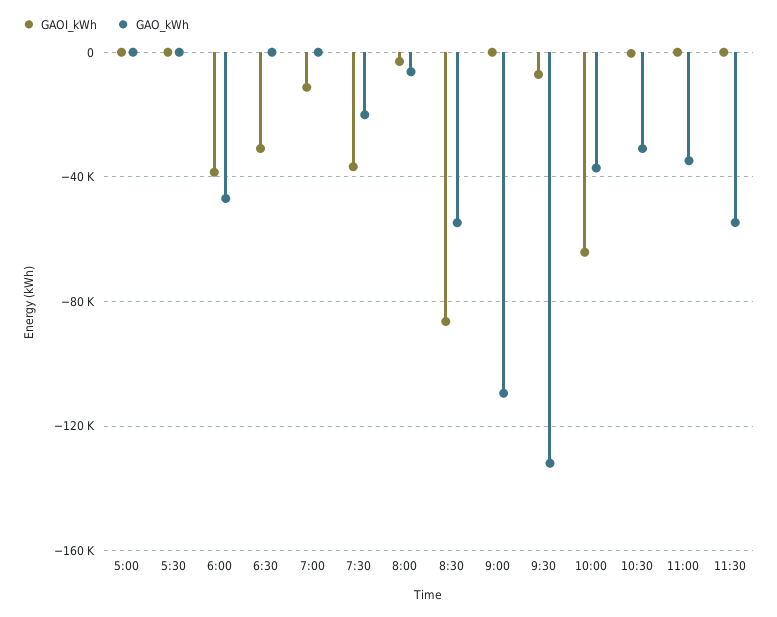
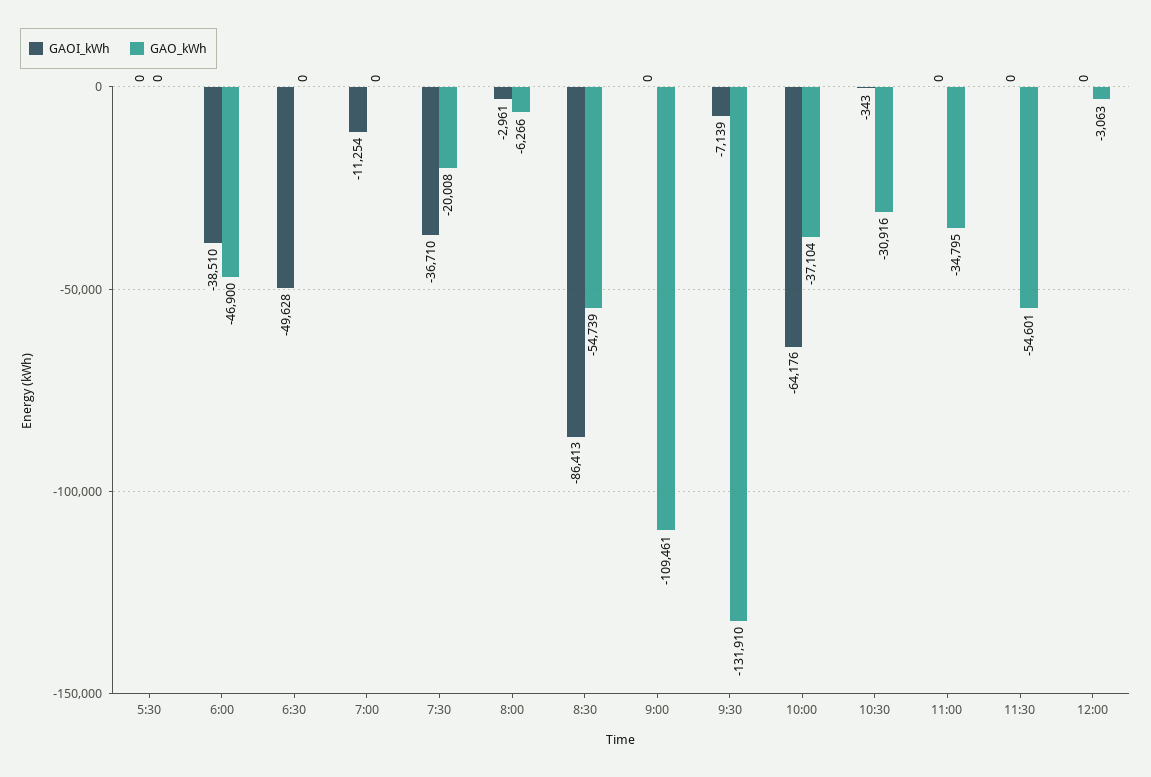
GAOI_kWh, 5:00: 0 -> none
GAO_kWh, 5:00: 0 -> none
GAOI_kWh, 6:30: -30000 -> -49628
GAOI_kWh, 12:00: none -> 0
GAO_kWh, 12:00: none -> -3063

